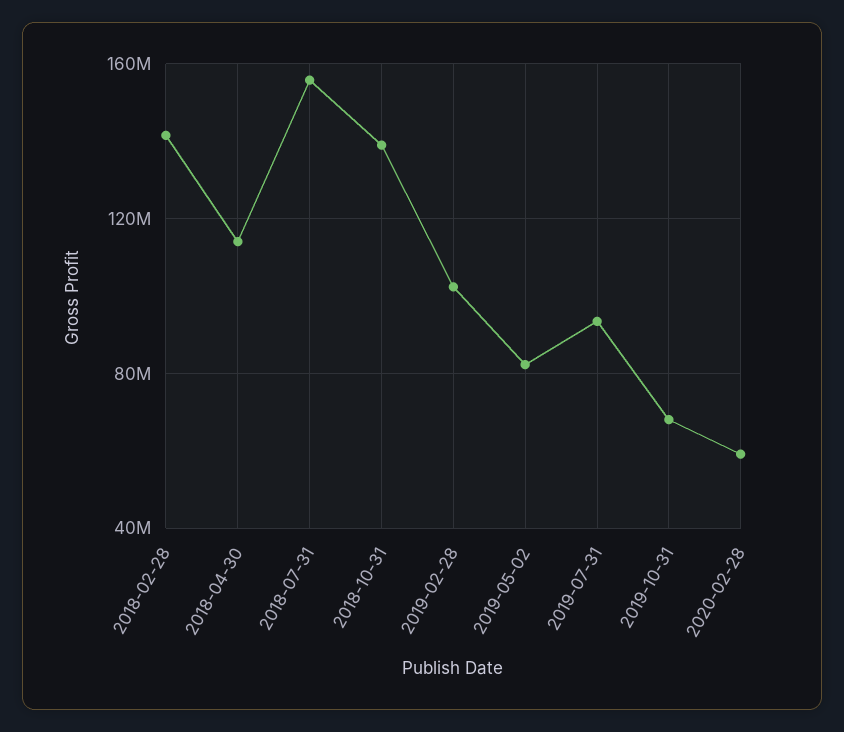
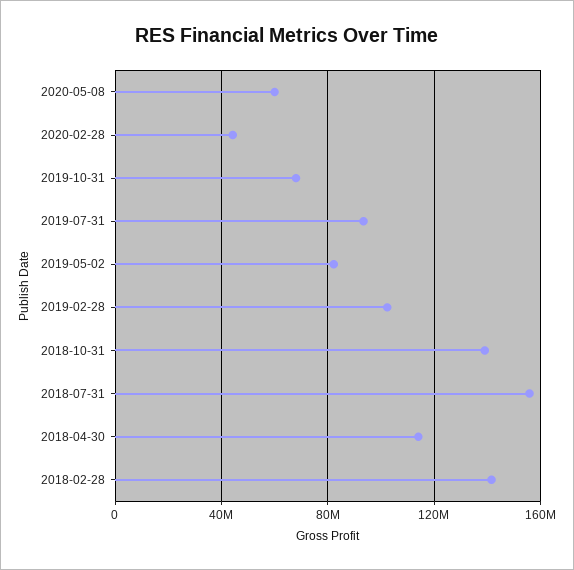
2020-02-28: 60000000 -> 45000000
2020-05-08: none -> 60000000

